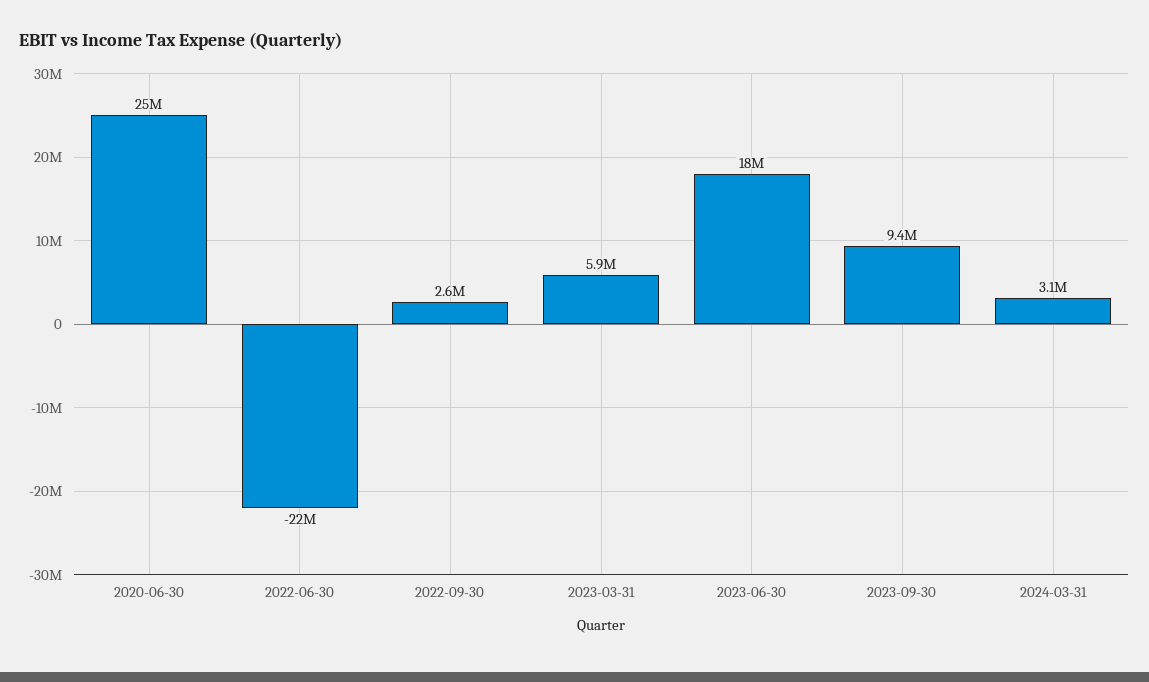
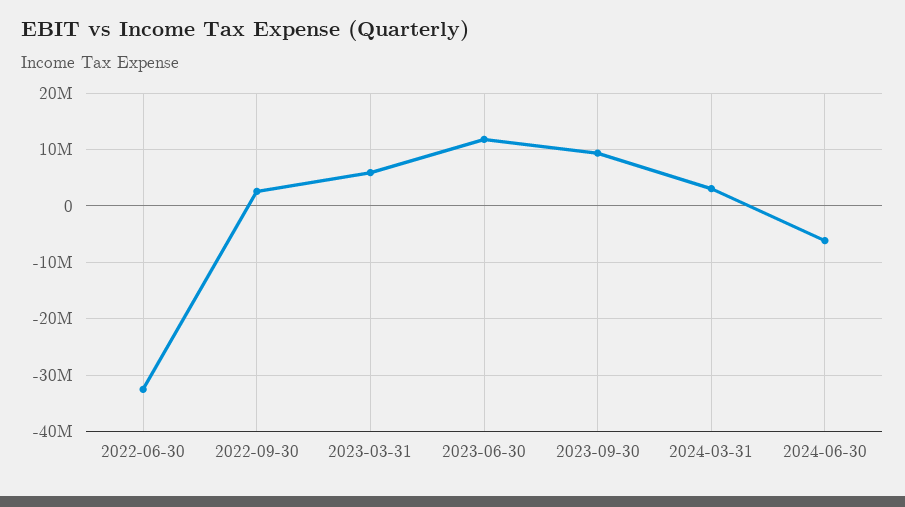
2020-06-30: 25000000 -> none
2022-06-30: -22000000 -> -32000000
2023-06-30: 18000000 -> 12000000
2024-06-30: none -> -6000000

